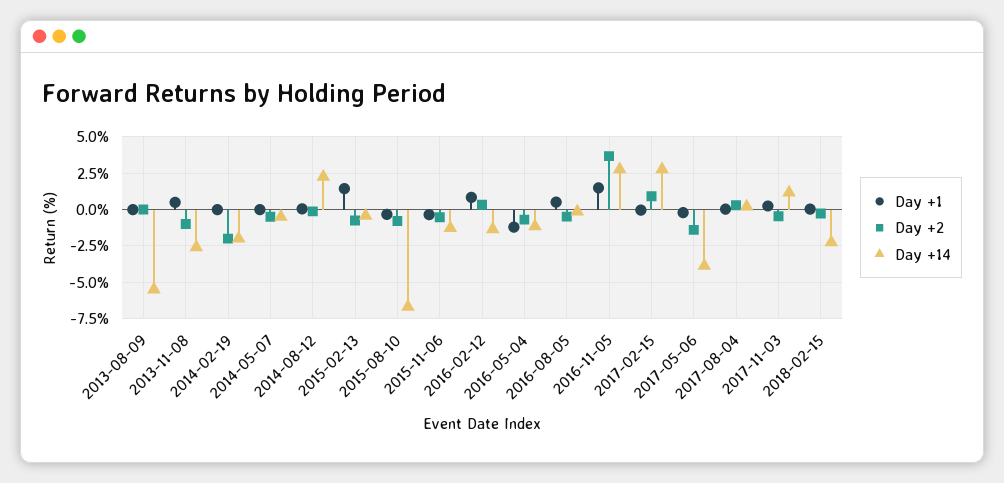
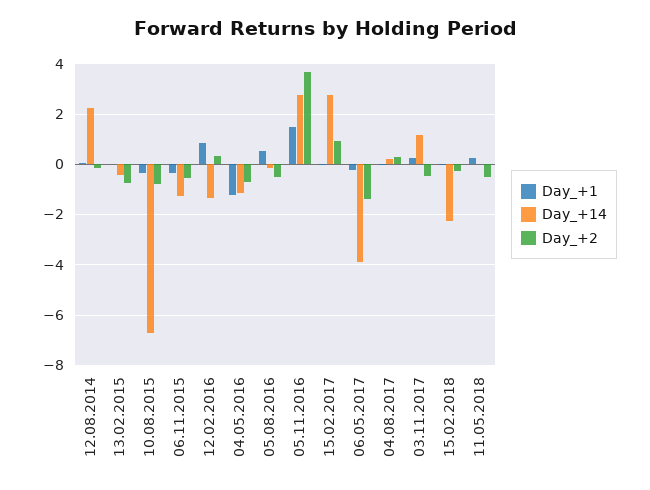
Day +1, 2013-08-09: 0 -> none
Day +2, 2013-08-09: 0 -> none
Day +14, 2013-08-09: -5.5 -> none
Day +1, 2013-11-08: 0.5 -> none
Day +2, 2013-11-08: -1 -> none
Day +14, 2013-11-08: -2.5 -> none
Day +1, 2014-02-19: 0 -> none
Day +2, 2014-02-19: -2 -> none
Day +14, 2014-02-19: -2 -> none
Day +1, 2014-05-07: 0 -> none
Day +2, 2014-05-07: -0.5 -> none
Day +14, 2014-05-07: -0.5 -> none
Day +1, 2015-02-13: 1.5 -> 0
Day +1, 11.05.2018: none -> 0.25
Day +14, 11.05.2018: none -> 0
Day +2, 11.05.2018: none -> -0.5

